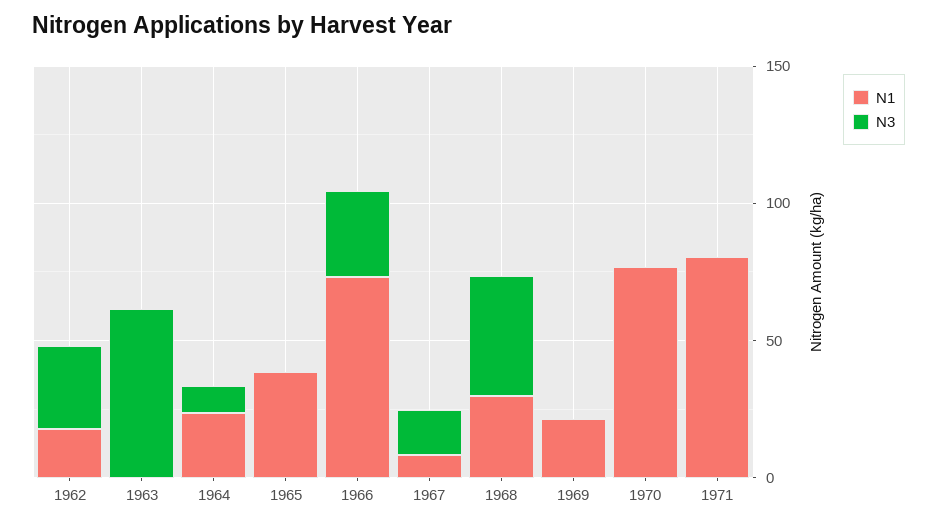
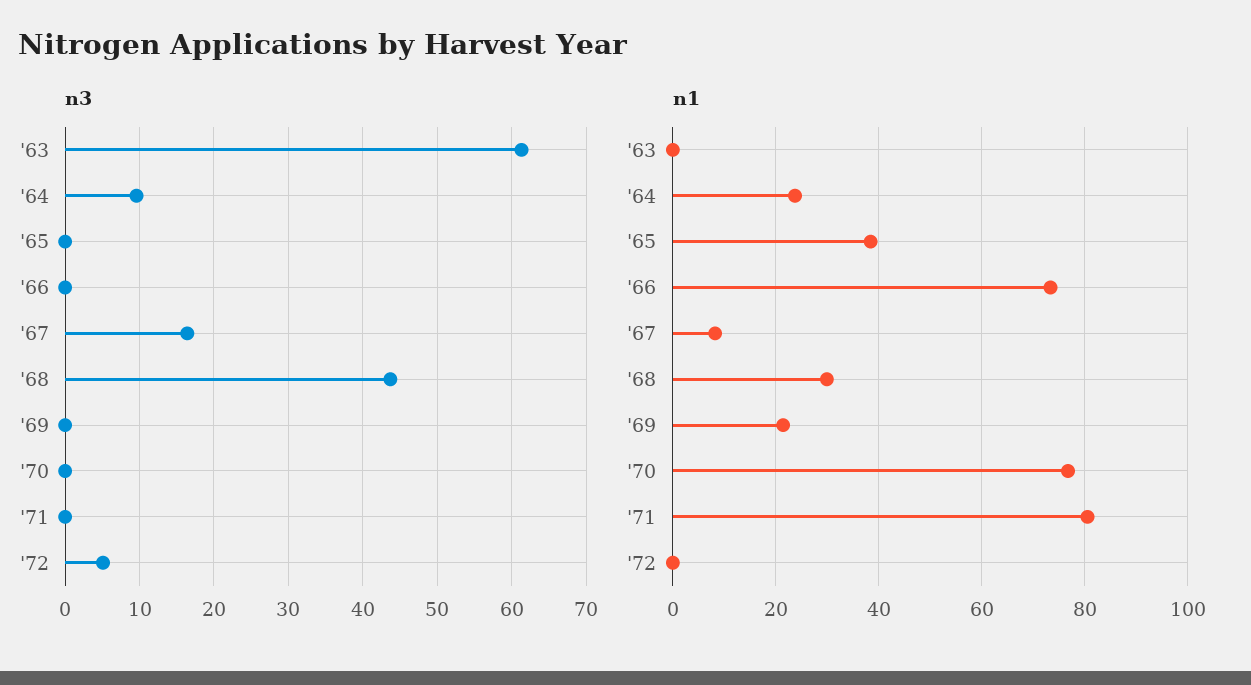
N1, 1962: 20 -> none
N3, 1962: 30 -> none
N3, 1966: 30 -> 0
N3, '72: none -> 5
N1, '72: none -> 0

